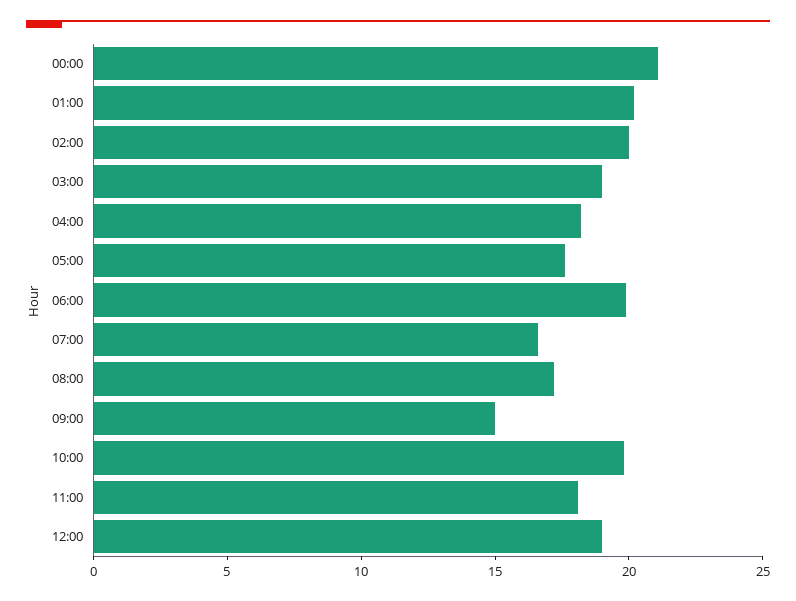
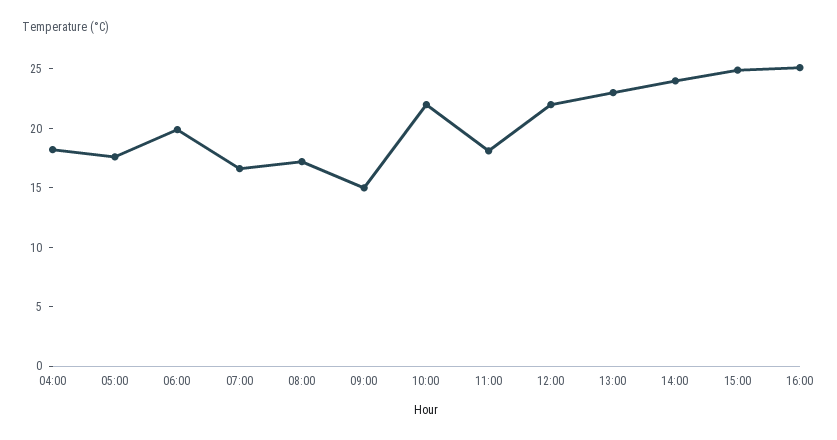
00:00: 21 -> none
01:00: 20 -> none
02:00: 20 -> none
03:00: 19 -> none
10:00: 20 -> 22
12:00: 19 -> 22
13:00: none -> 23
14:00: none -> 24
15:00: none -> 25
16:00: none -> 25

